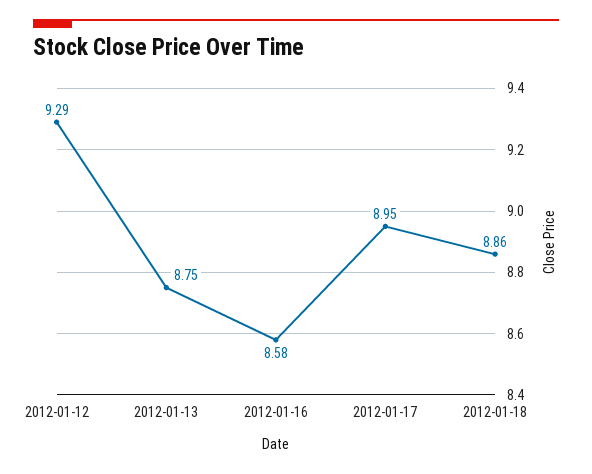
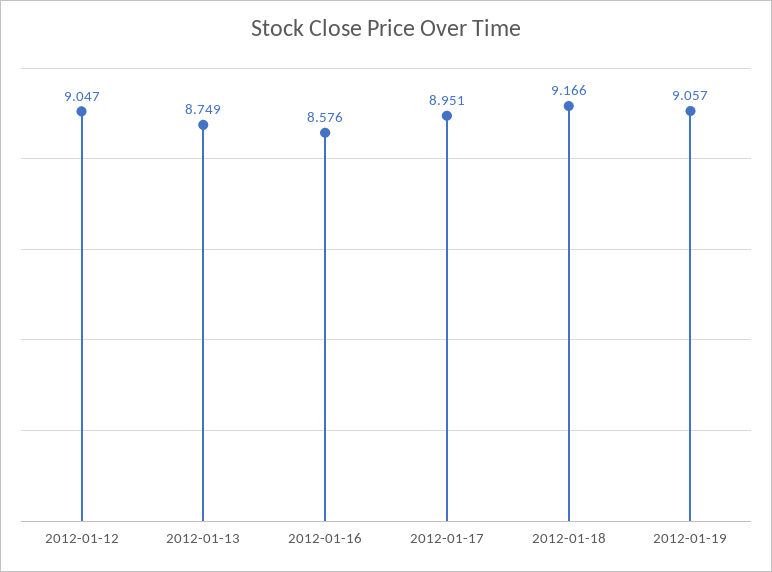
2012-01-12: 9.29 -> 9.047
2012-01-18: 8.86 -> 9.166
2012-01-19: none -> 9.057

